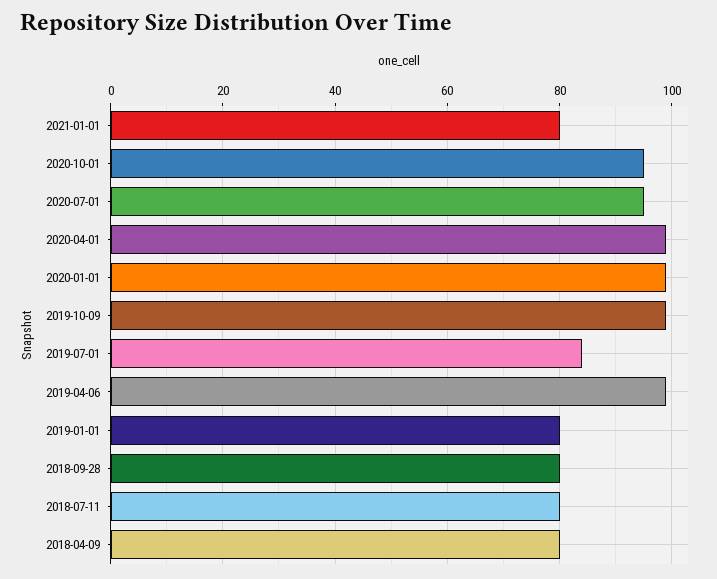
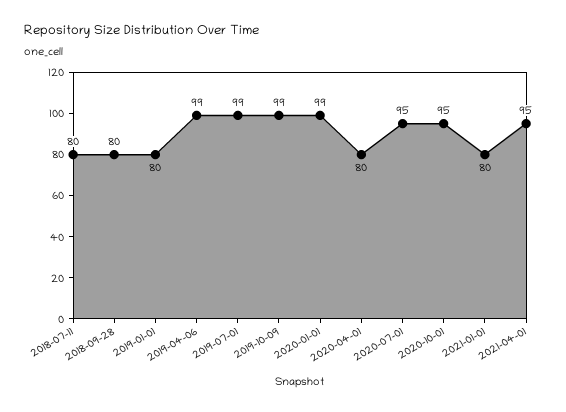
2020-04-01: 100 -> 80
2019-07-01: 85 -> 99
2018-04-09: 80 -> none
2021-04-01: none -> 95

